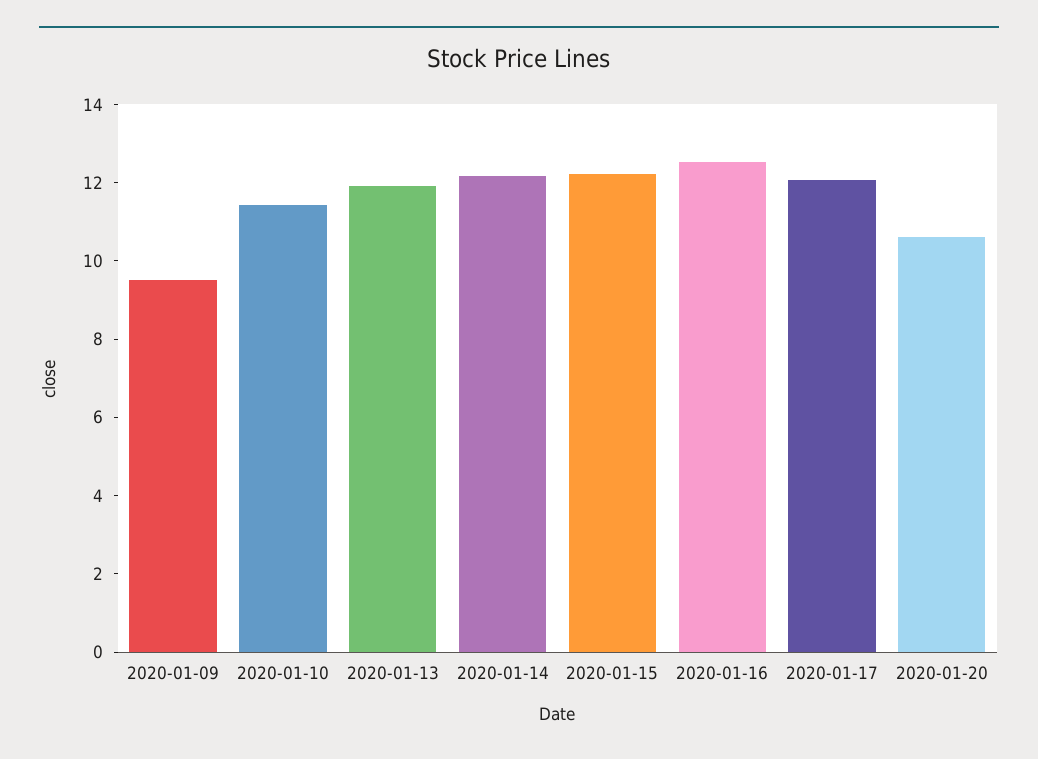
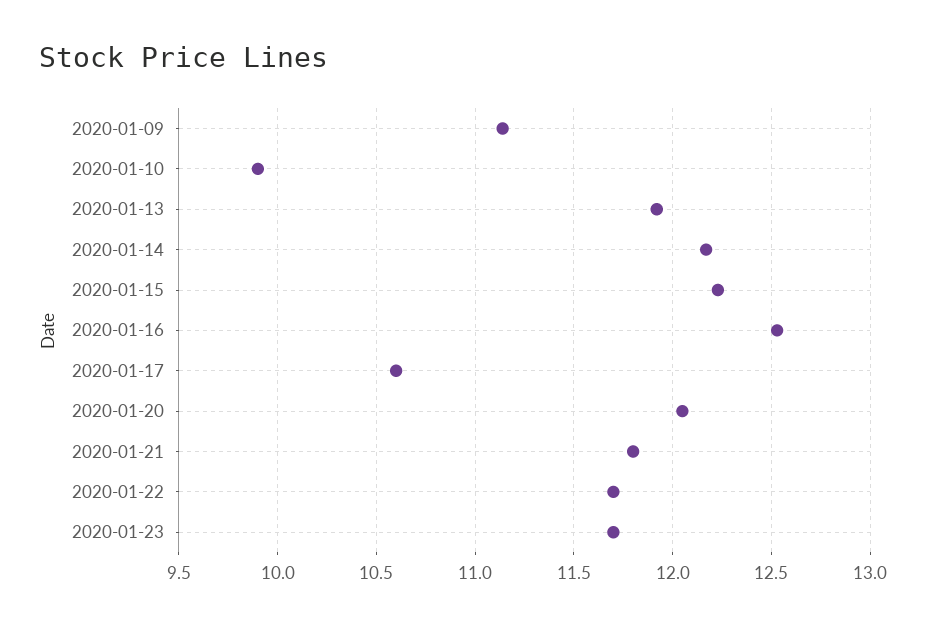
2020-01-09: 9.5 -> 11.15
2020-01-10: 11.5 -> 9.9
2020-01-17: 12 -> 10.6
2020-01-20: 10.5 -> 12.05
2020-01-21: none -> 11.8
2020-01-22: none -> 11.7
2020-01-23: none -> 11.7

